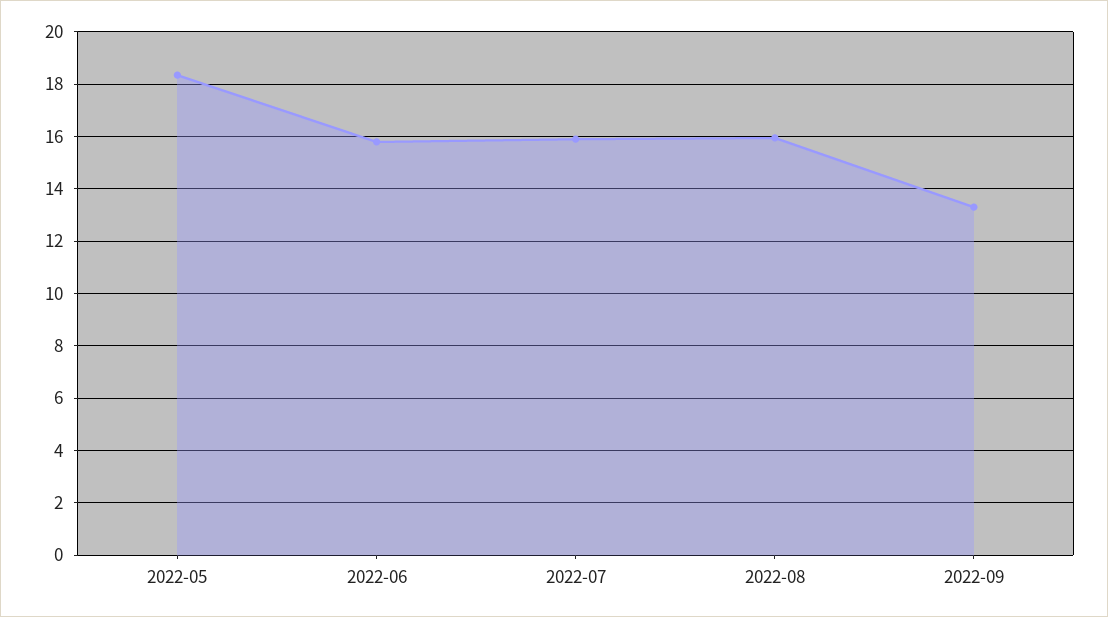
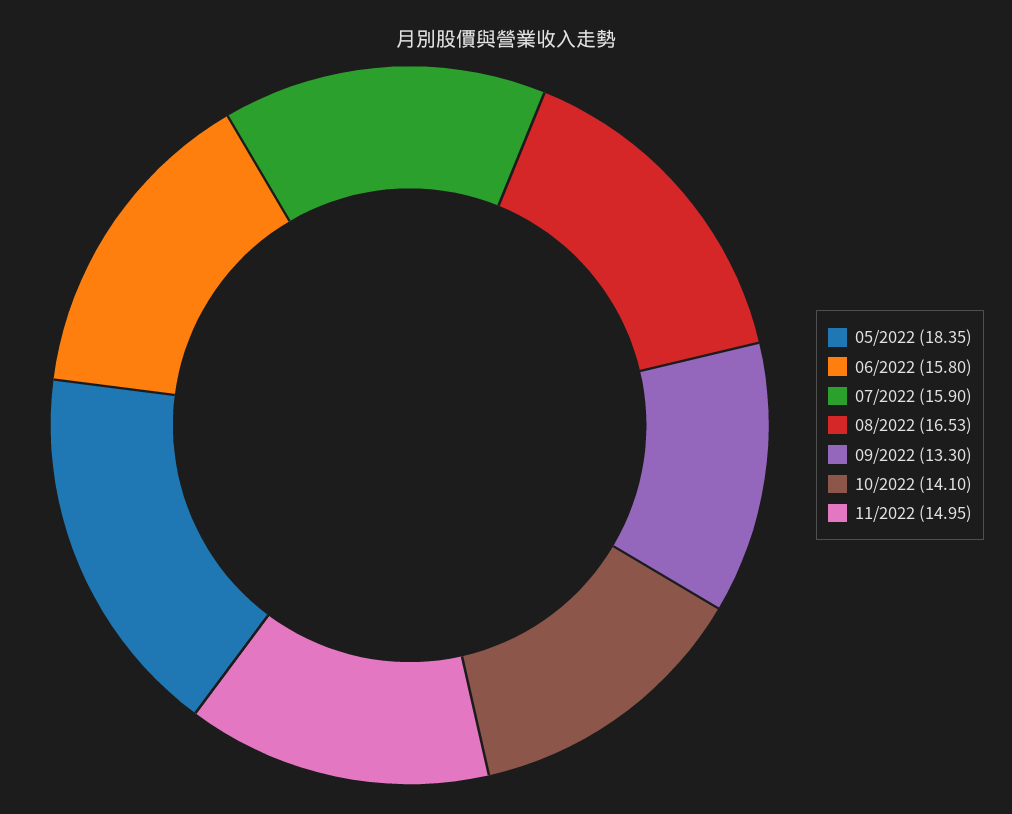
2022-08: 16 -> 16.53
10/2022: none -> 14.1
11/2022: none -> 14.95

